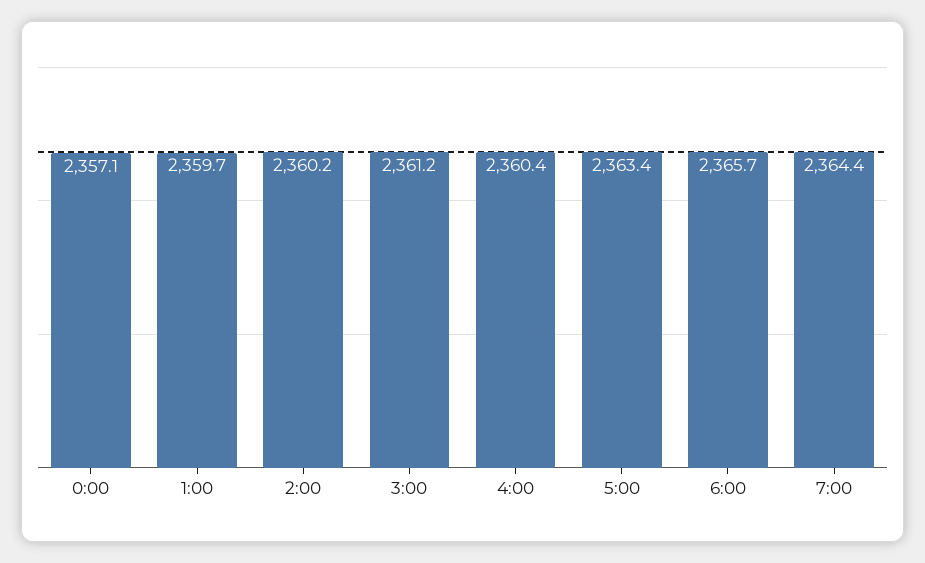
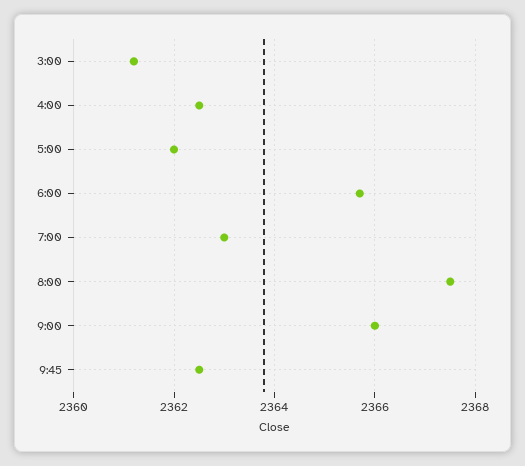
0:00: 2357.1 -> none
1:00: 2359.7 -> none
2:00: 2360.2 -> none
4:00: 2360.4 -> 2362.5
5:00: 2363.4 -> 2362
7:00: 2364.4 -> 2363
8:00: none -> 2367.5
9:00: none -> 2366
9:45: none -> 2362.5

